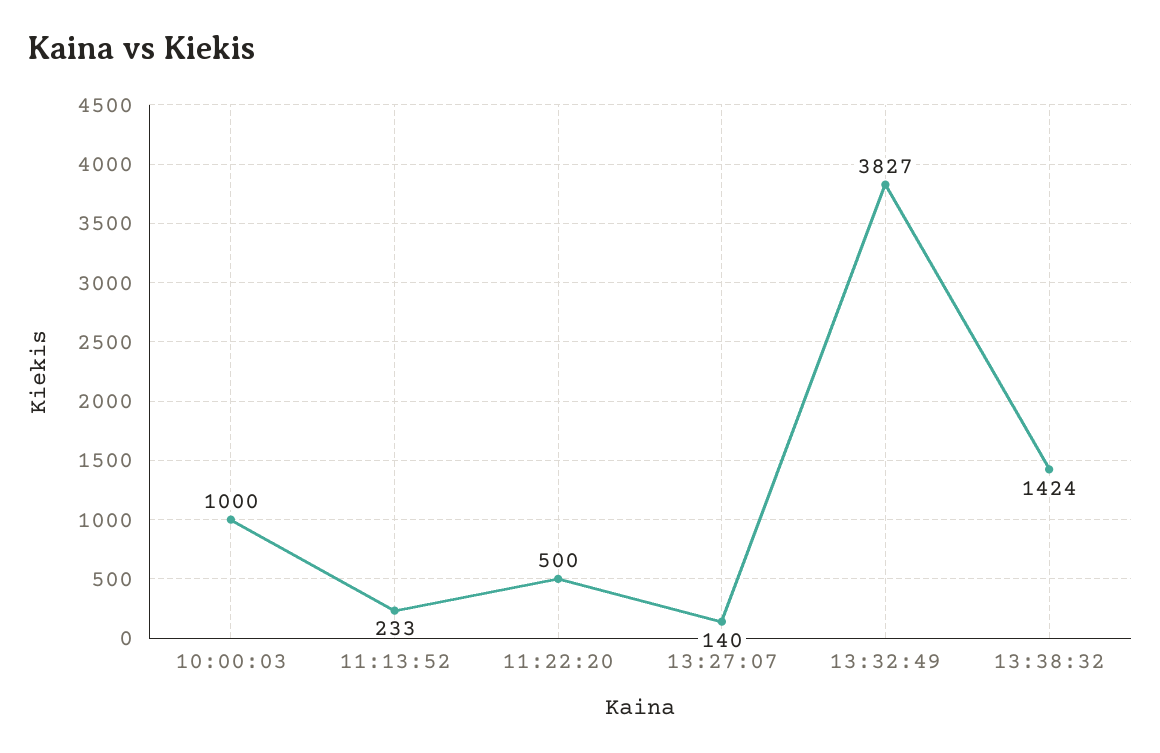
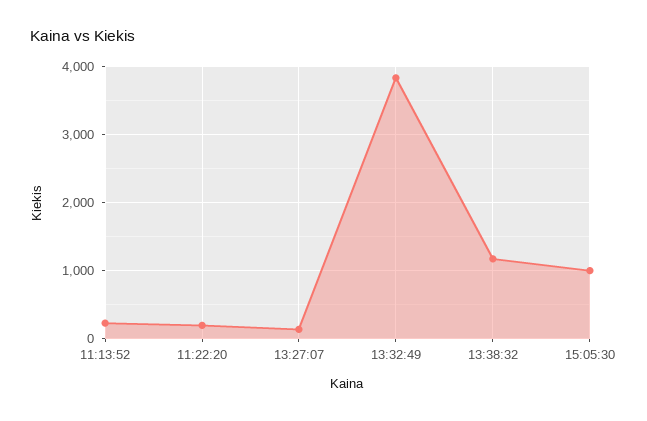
10:00:03: 1000 -> none
11:22:20: 500 -> 200
13:38:32: 1424 -> 1200
15:05:30: none -> 1000

